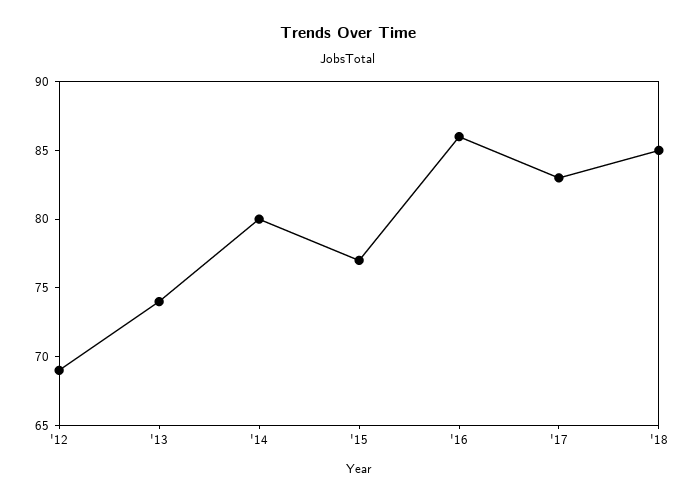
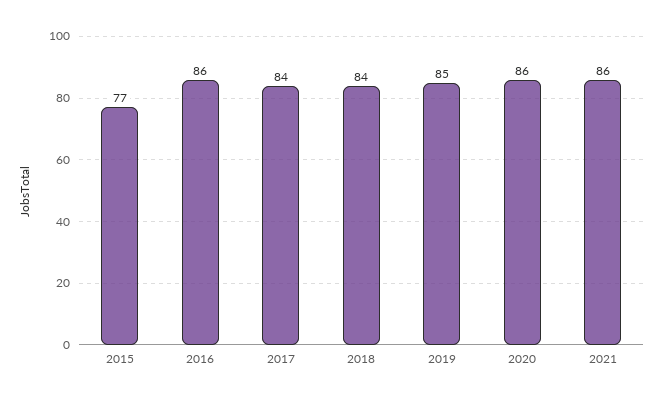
'12: 69 -> none
'13: 74 -> none
'14: 80 -> none
'17: 83 -> 84
'18: 85 -> 84
2019: none -> 85
2020: none -> 86
2021: none -> 86

